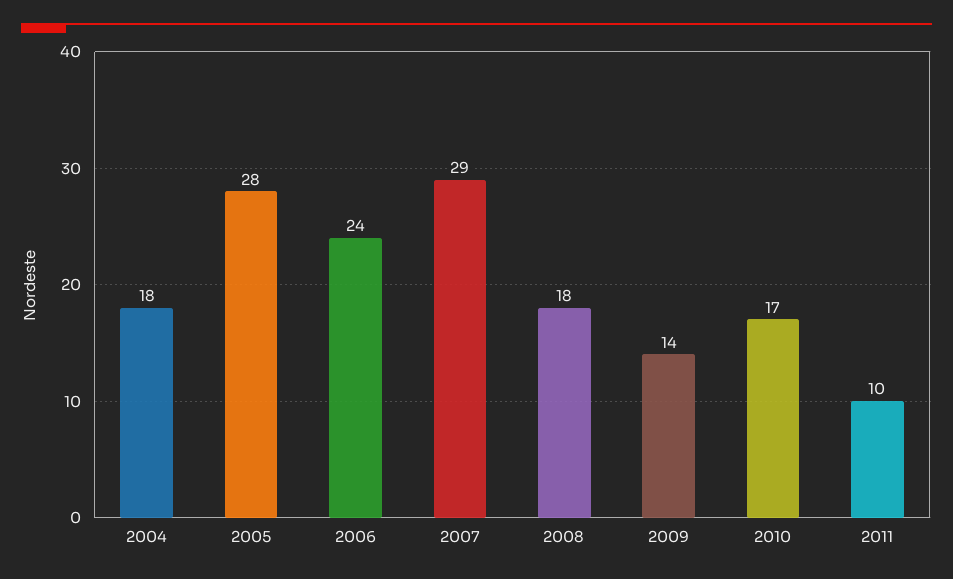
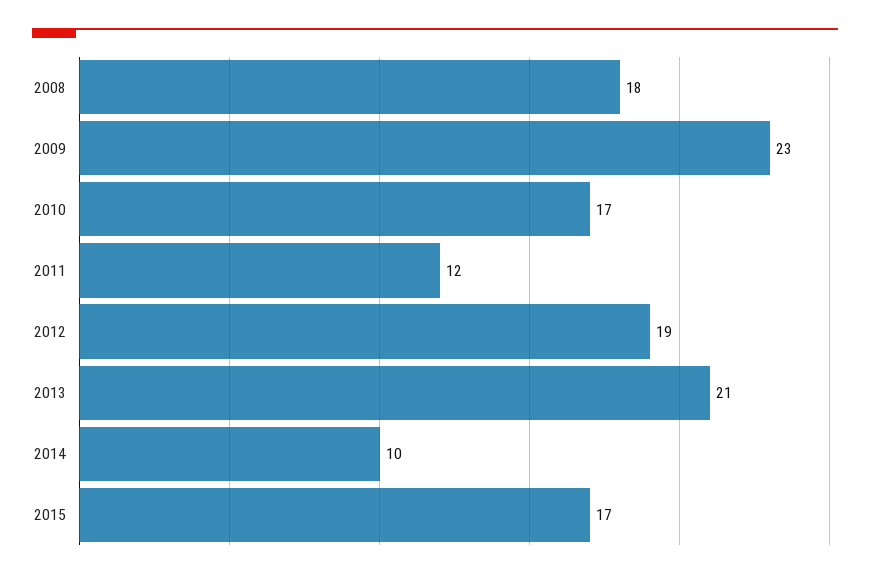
2004: 18 -> none
2005: 28 -> none
2006: 24 -> none
2007: 29 -> none
2009: 14 -> 23
2011: 10 -> 12
2012: none -> 19
2013: none -> 21
2014: none -> 10
2015: none -> 17

